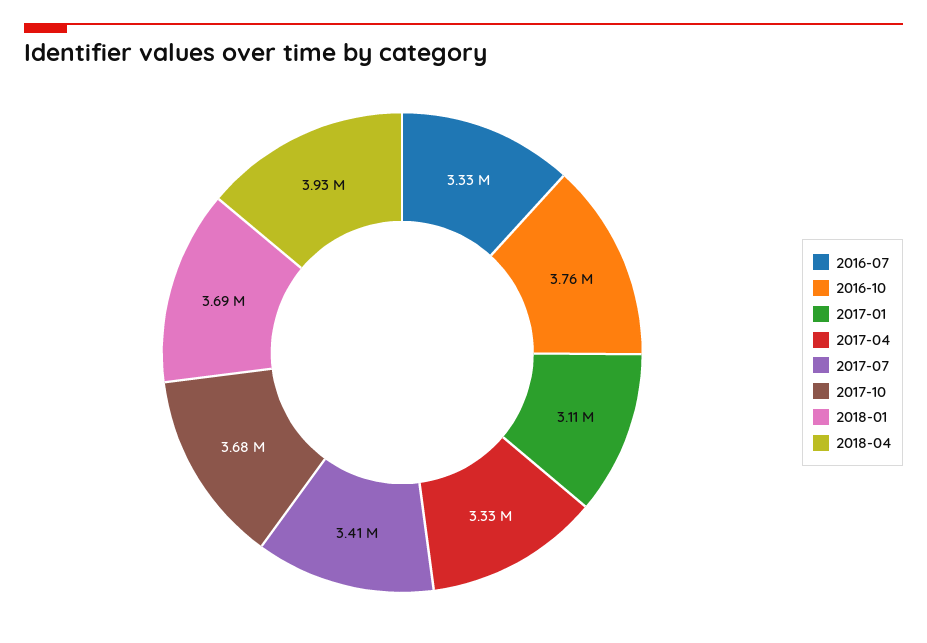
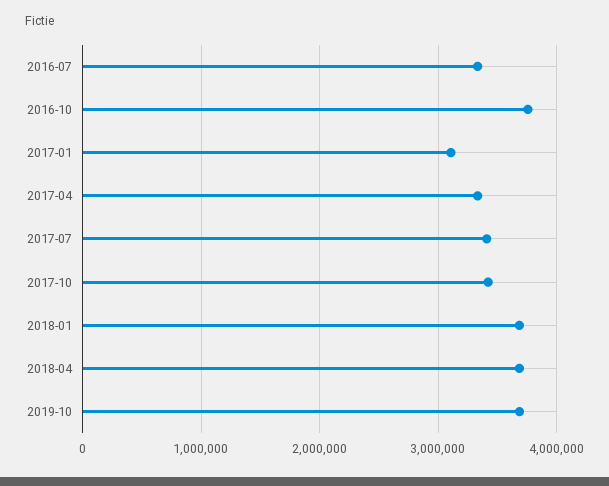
2017-10: 3680000 -> 3400000
2018-04: 3930000 -> 3700000
2019-10: none -> 3700000

